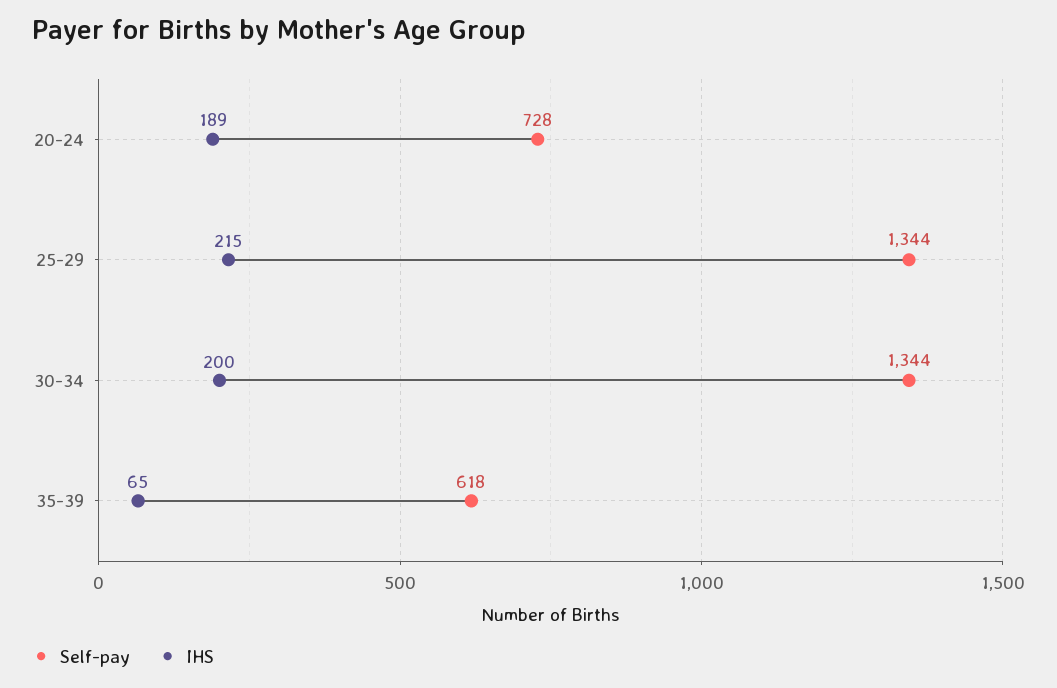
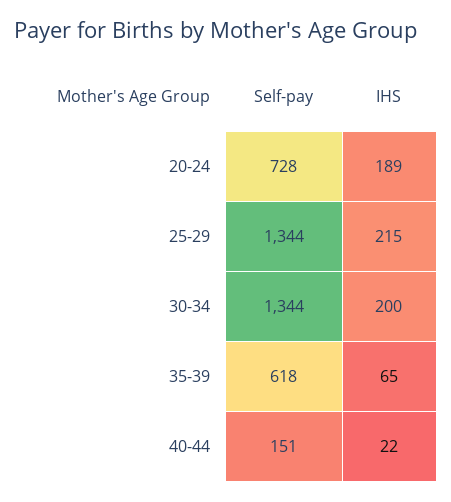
Self-pay, 40-44: none -> 151
IHS, 40-44: none -> 22

